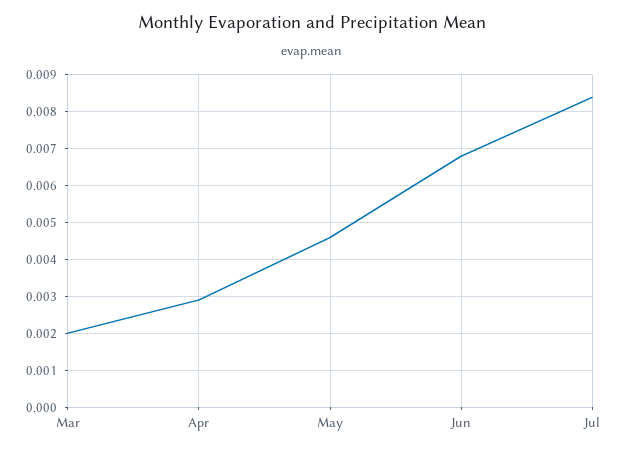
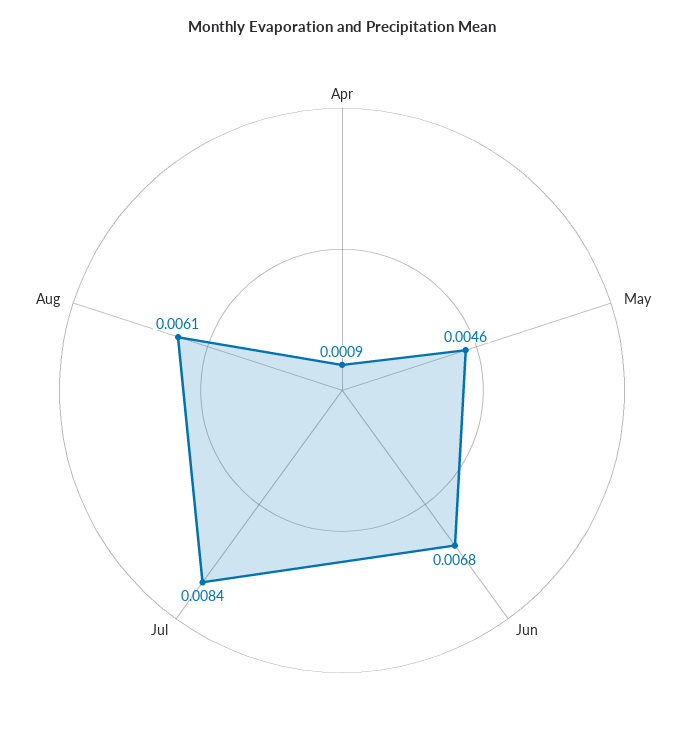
Mar: 0.002 -> none
Apr: 0.003 -> 0.0009
Aug: none -> 0.0061

